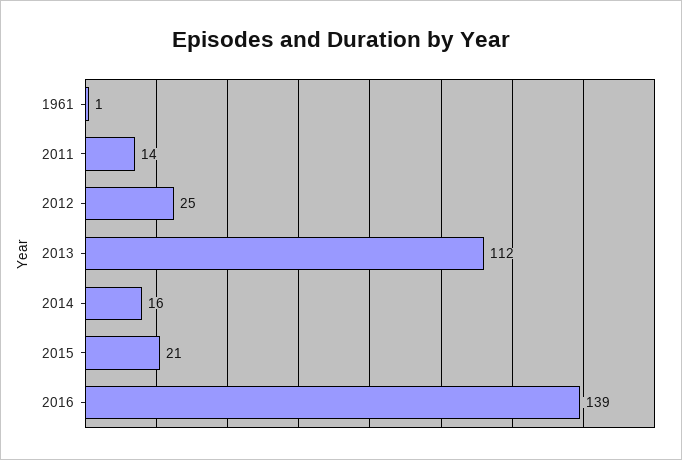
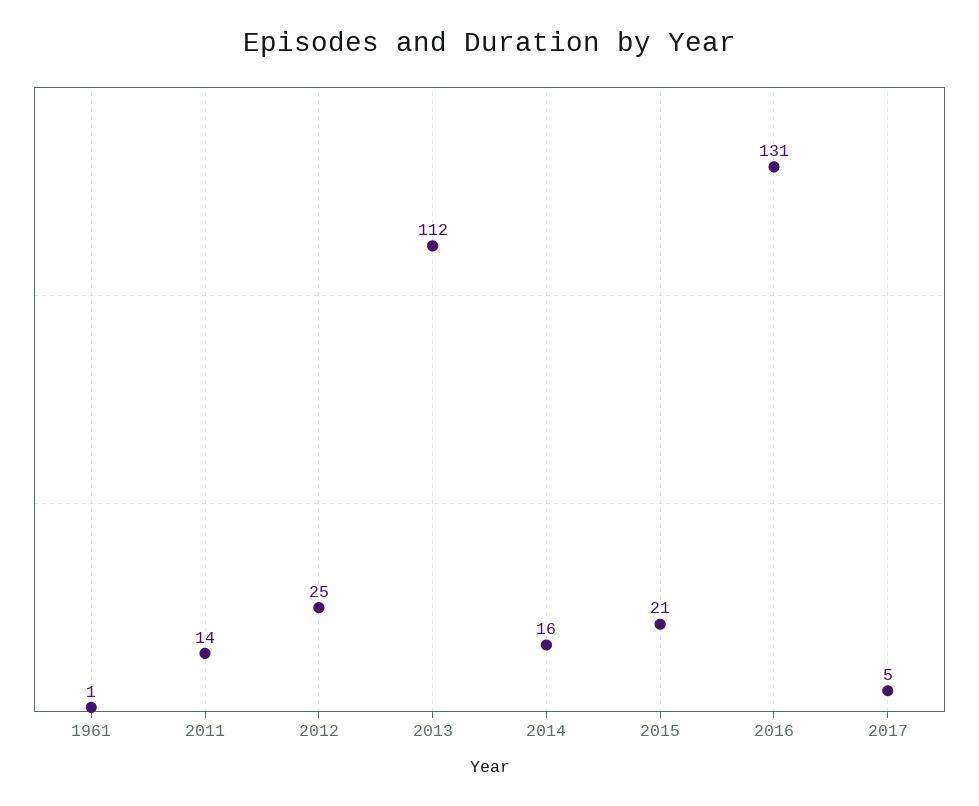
2016: 139 -> 131
2017: none -> 5

